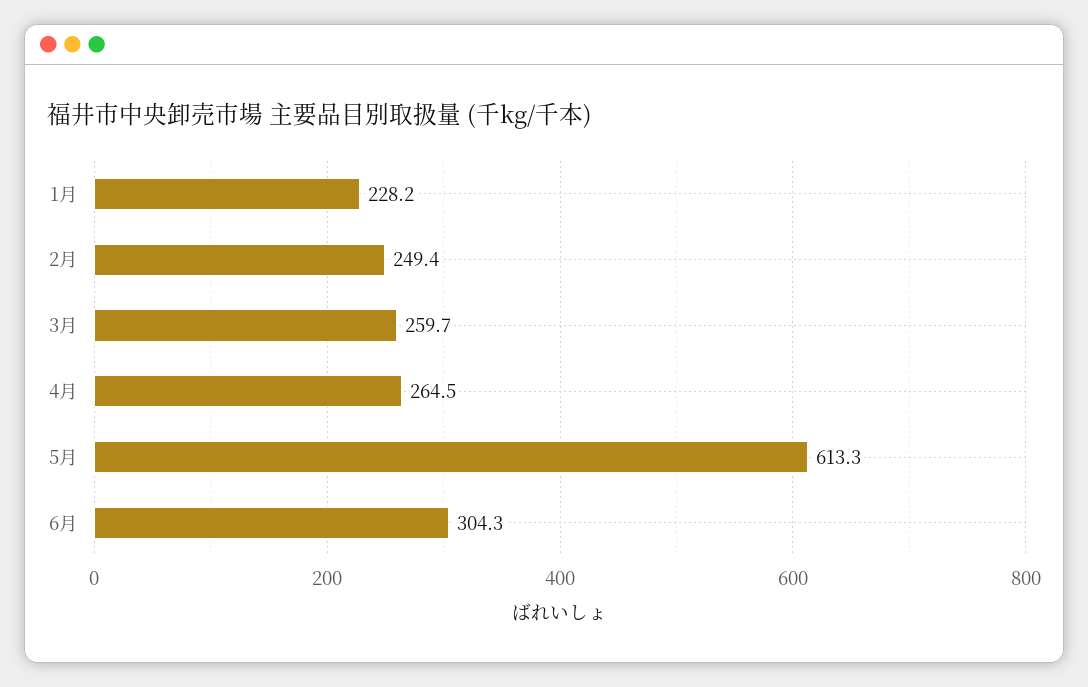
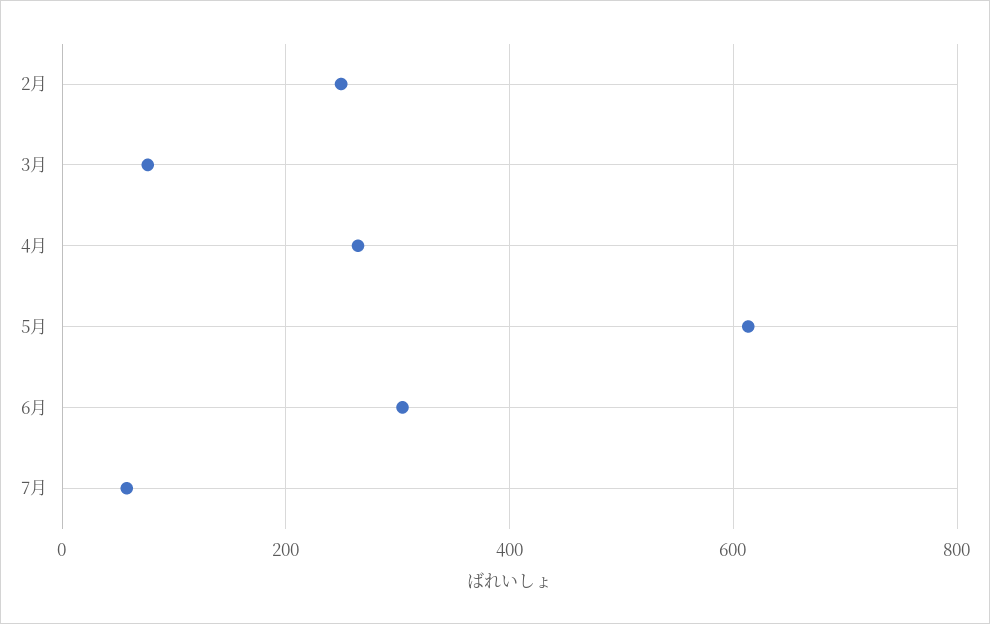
1月: 228.2 -> none
3月: 259.7 -> 80
7月: none -> 60

